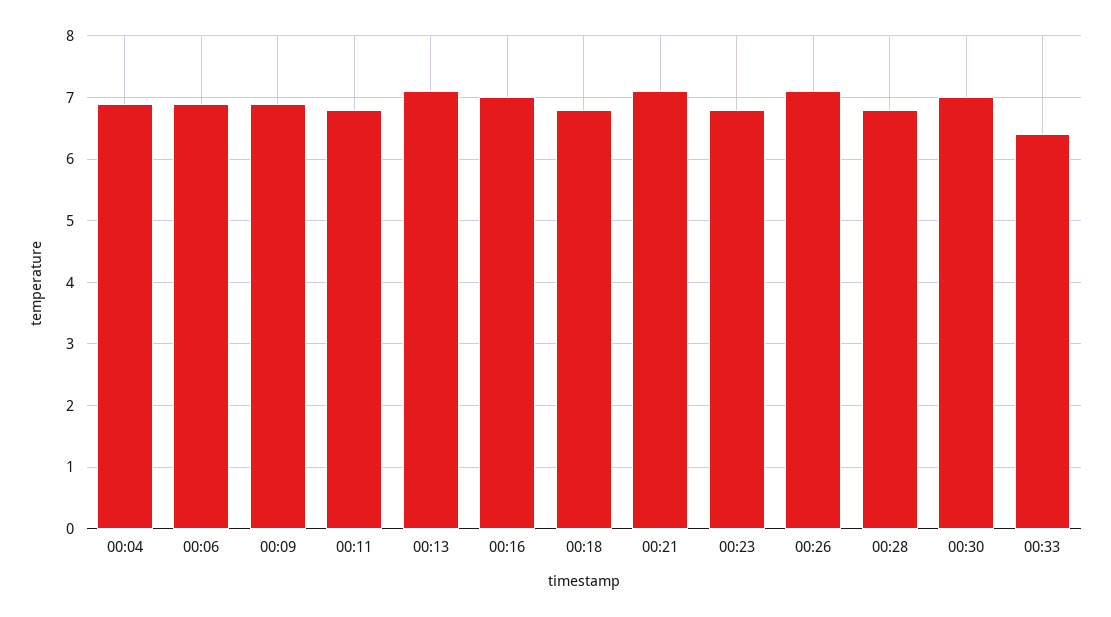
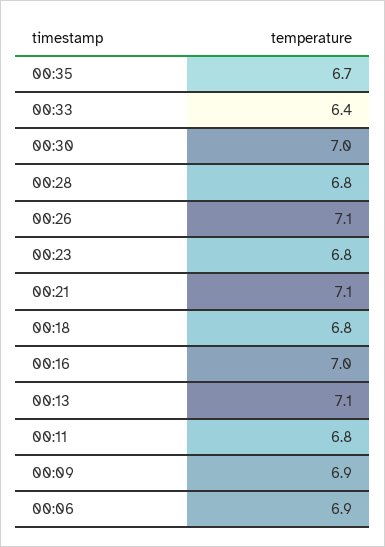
00:04: 6.9 -> none
00:35: none -> 6.7

